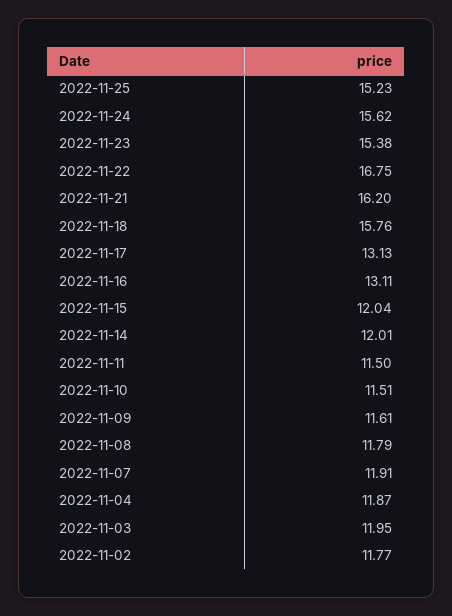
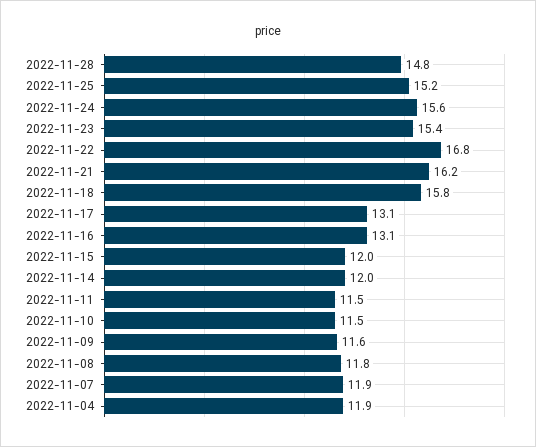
2022-11-03: 11.95 -> none
2022-11-02: 11.77 -> none
2022-11-28: none -> 14.8

